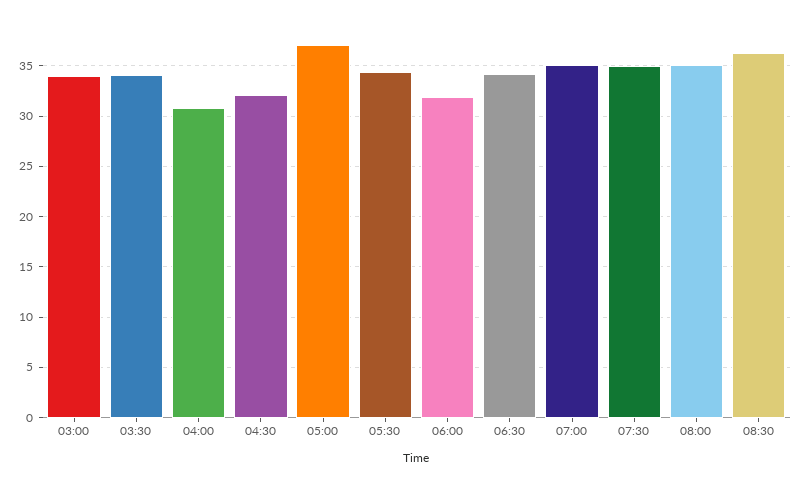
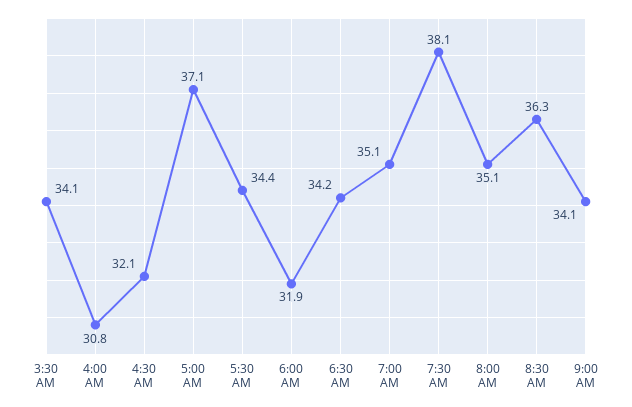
03:00: 34 -> none
07:30: 35 -> 38.1
9:00 AM: none -> 34.1

